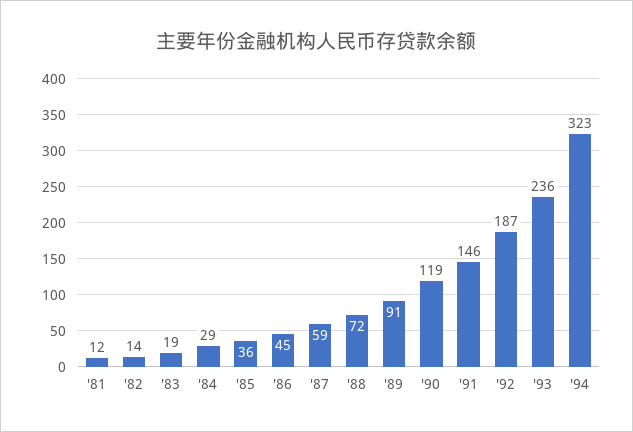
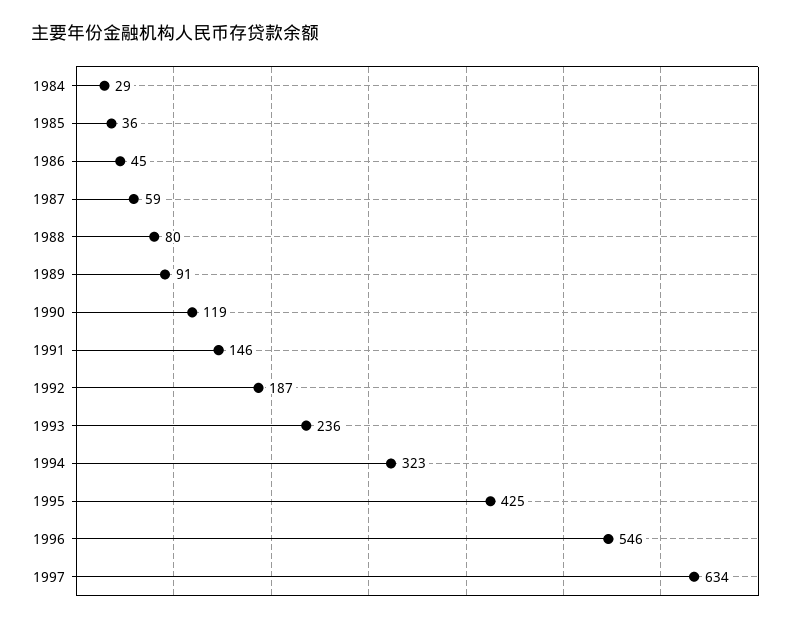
'81: 12 -> none
'82: 14 -> none
'83: 19 -> none
'88: 72 -> 80
1995: none -> 425
1996: none -> 546
1997: none -> 634

